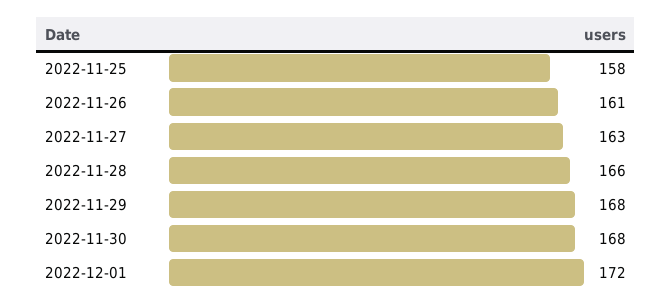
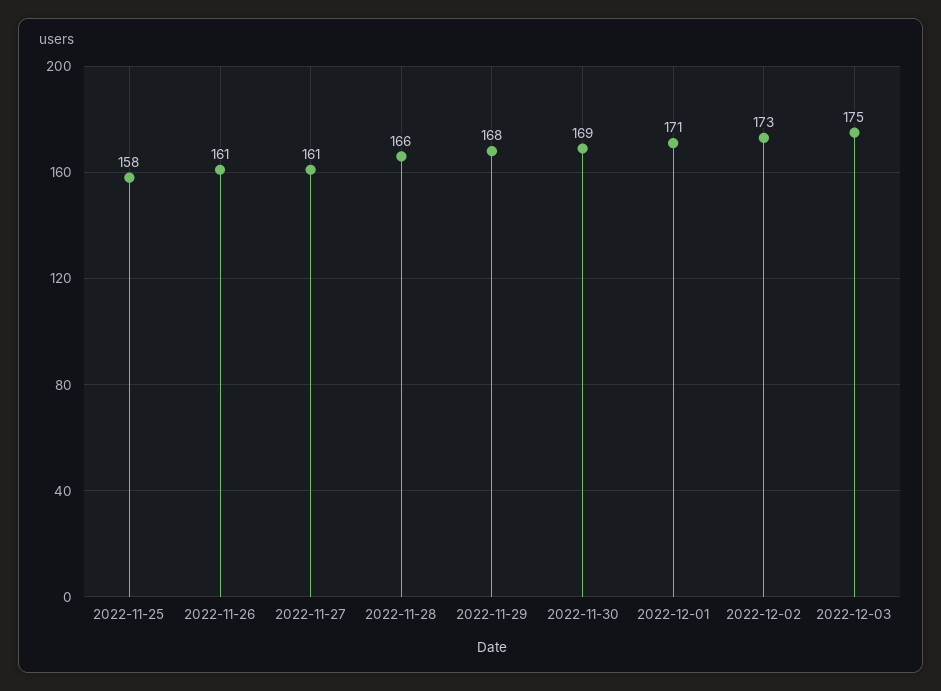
2022-11-27: 163 -> 161
2022-11-30: 168 -> 169
2022-12-01: 172 -> 171
2022-12-02: none -> 173
2022-12-03: none -> 175

